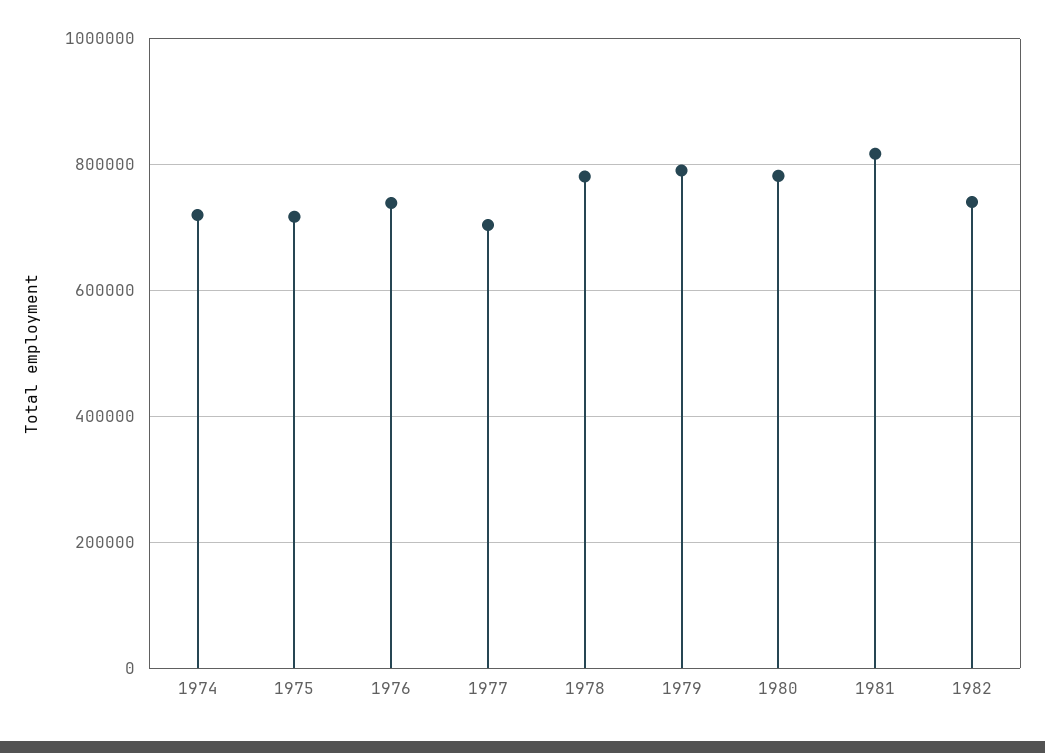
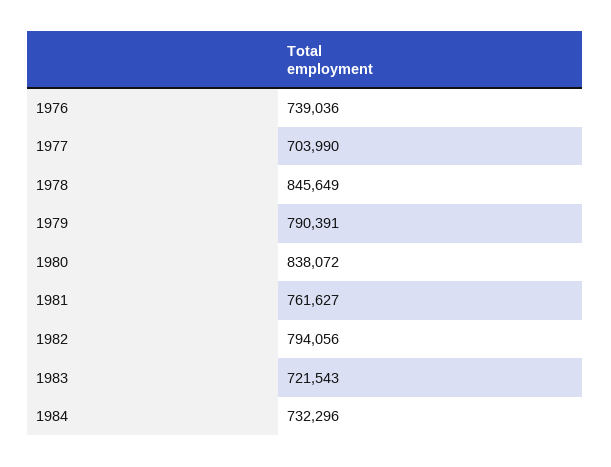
1974: 720000 -> none
1975: 720000 -> none
1978: 780000 -> 845649
1980: 780000 -> 838072
1981: 820000 -> 761627
1982: 740000 -> 794056
1983: none -> 721543
1984: none -> 732296

